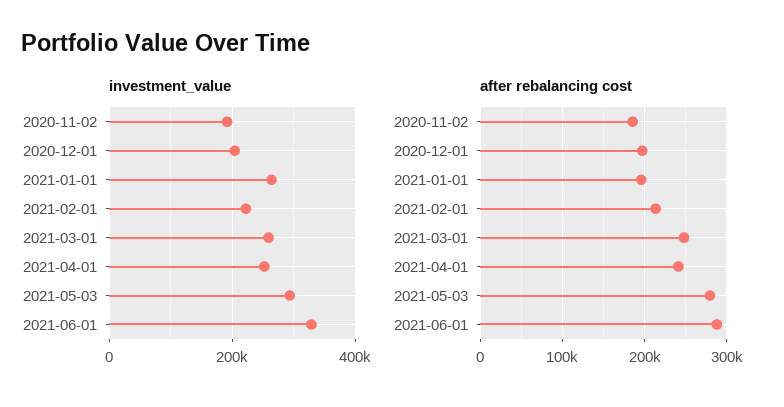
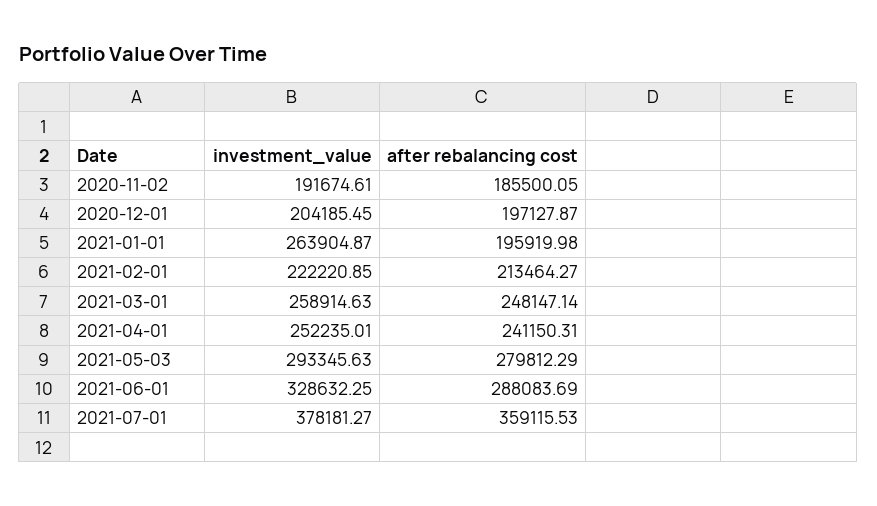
investment_value, 2021-07-01: none -> 378181.27
after rebalancing cost, 2021-07-01: none -> 359115.53

